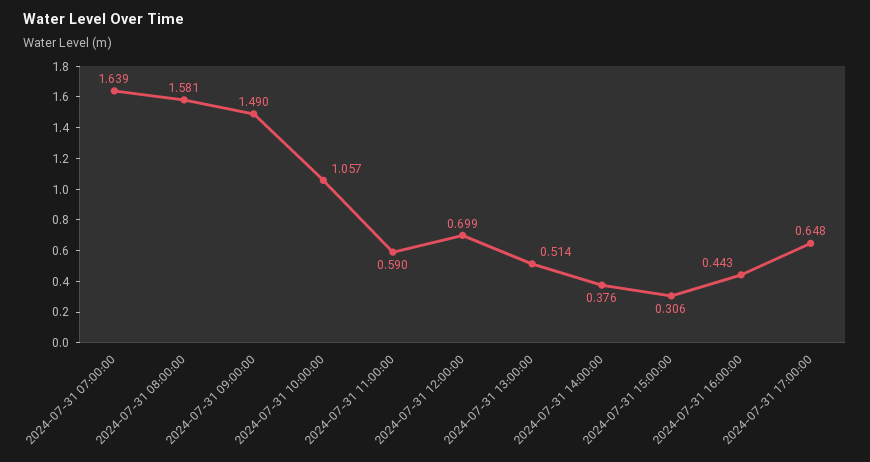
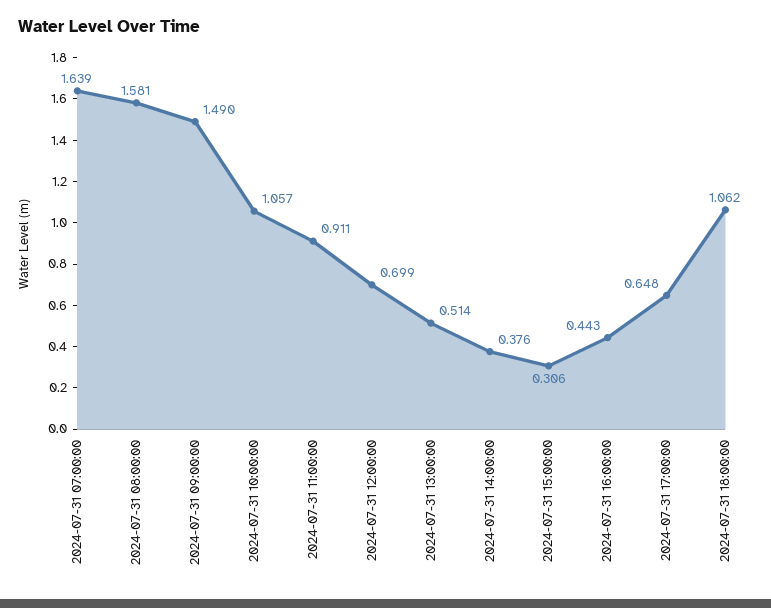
2024-07-31 11:00:00: 0.59 -> 0.911
2024-07-31 18:00:00: none -> 1.062

